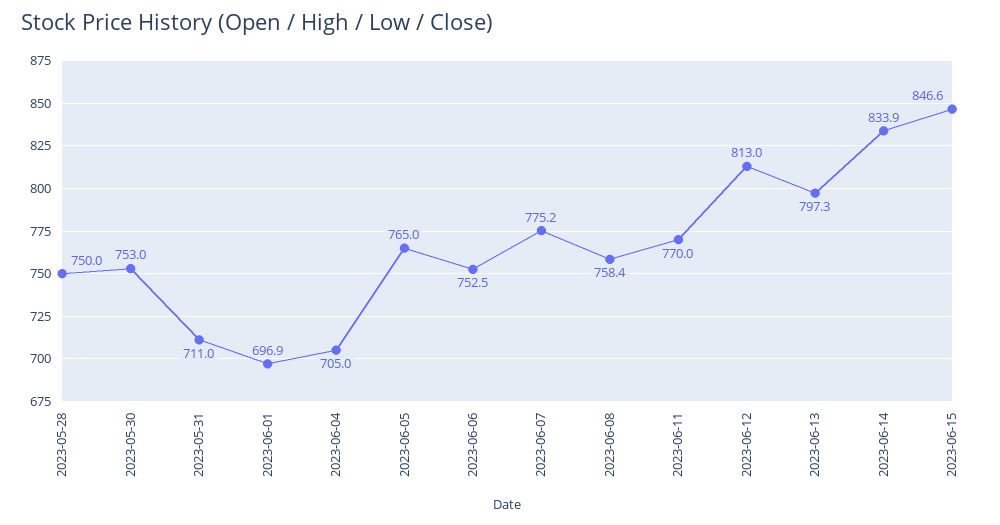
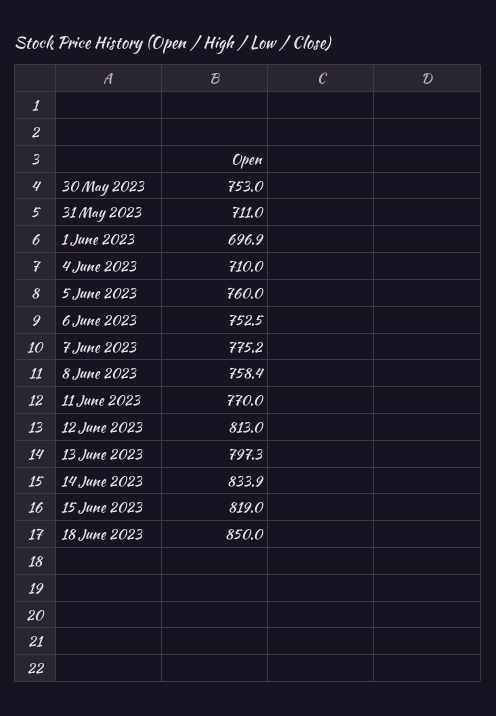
2023-05-28: 750 -> none
2023-06-04: 705 -> 710
2023-06-05: 765 -> 760
2023-06-15: 846.6 -> 819
18 June 2023: none -> 850

